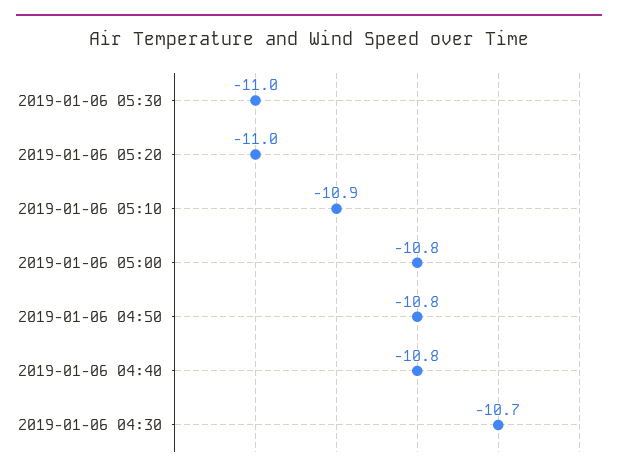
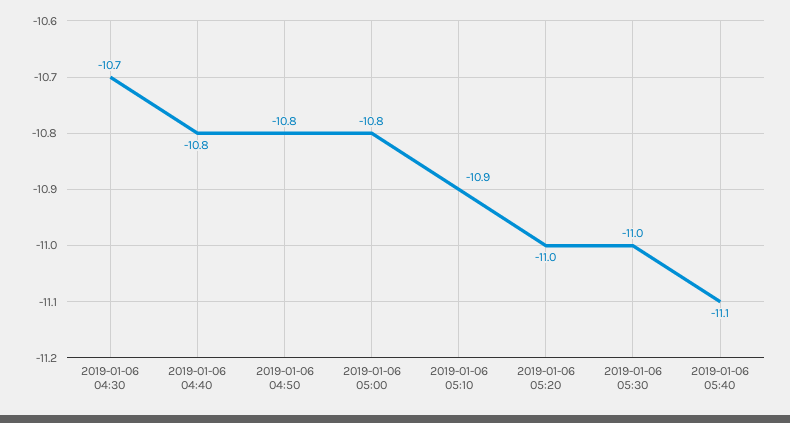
2019-01-06 05:40: none -> -11.1

